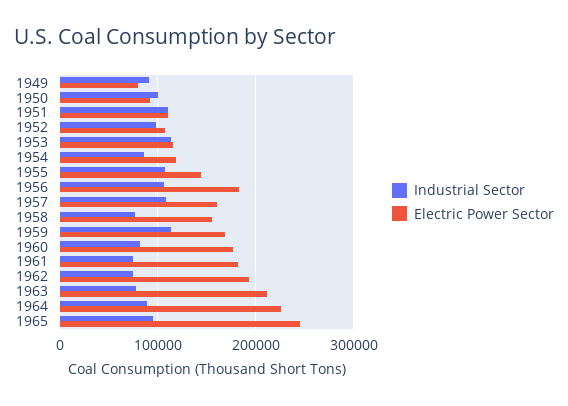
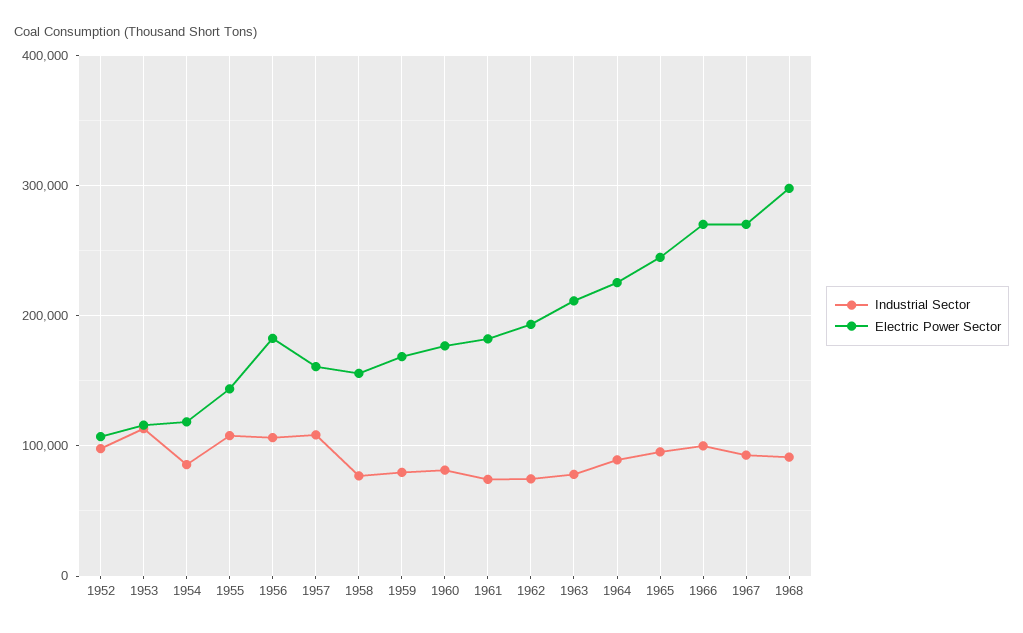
Industrial Sector, 1949: 90000 -> none
Electric Power Sector, 1949: 80000 -> none
Industrial Sector, 1950: 100000 -> none
Electric Power Sector, 1950: 90000 -> none
Industrial Sector, 1951: 110000 -> none
Electric Power Sector, 1951: 110000 -> none
Industrial Sector, 1959: 110000 -> 80000
Industrial Sector, 1966: none -> 100000
Electric Power Sector, 1966: none -> 270000
Industrial Sector, 1967: none -> 90000
Electric Power Sector, 1967: none -> 270000
Industrial Sector, 1968: none -> 90000
Electric Power Sector, 1968: none -> 300000

